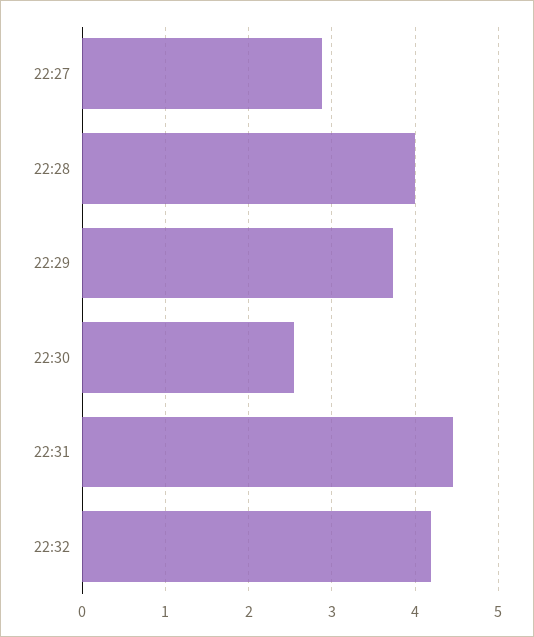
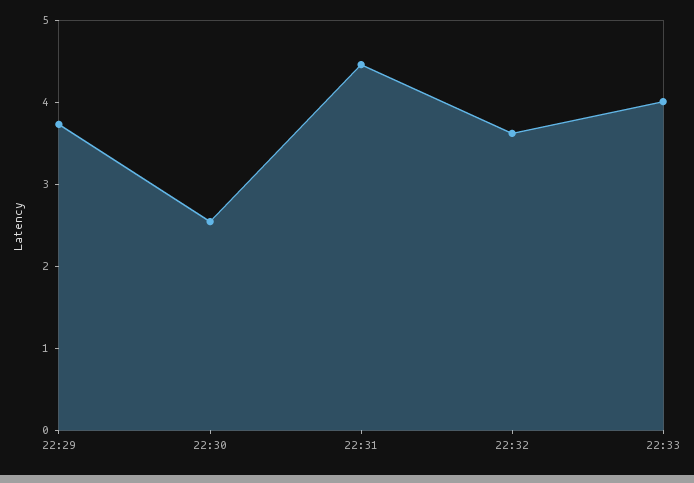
22:27: 2.9 -> none
22:28: 4 -> none
22:32: 4.2 -> 3.6
22:33: none -> 4

